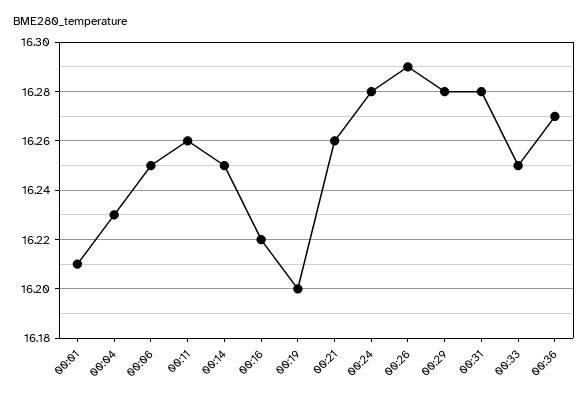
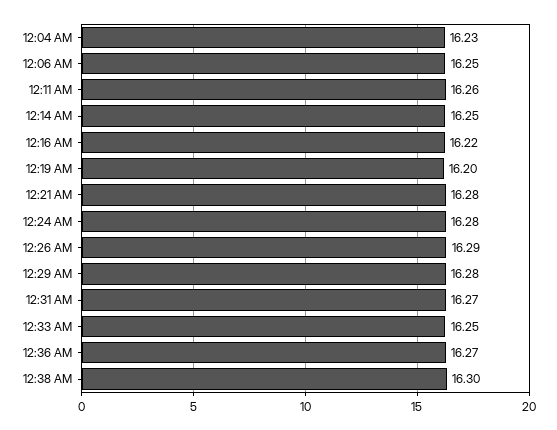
00:01: 16.21 -> none
00:21: 16.26 -> 16.28
00:31: 16.28 -> 16.27
12:38 AM: none -> 16.3

